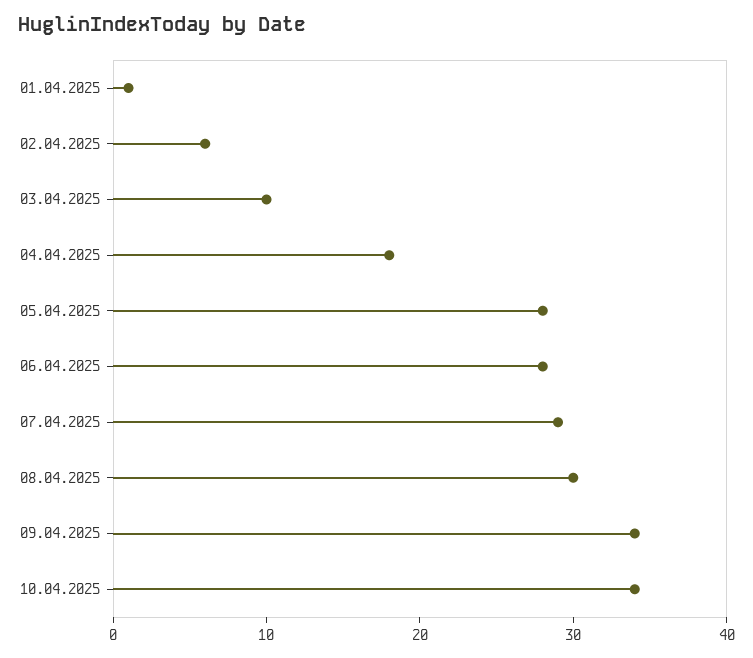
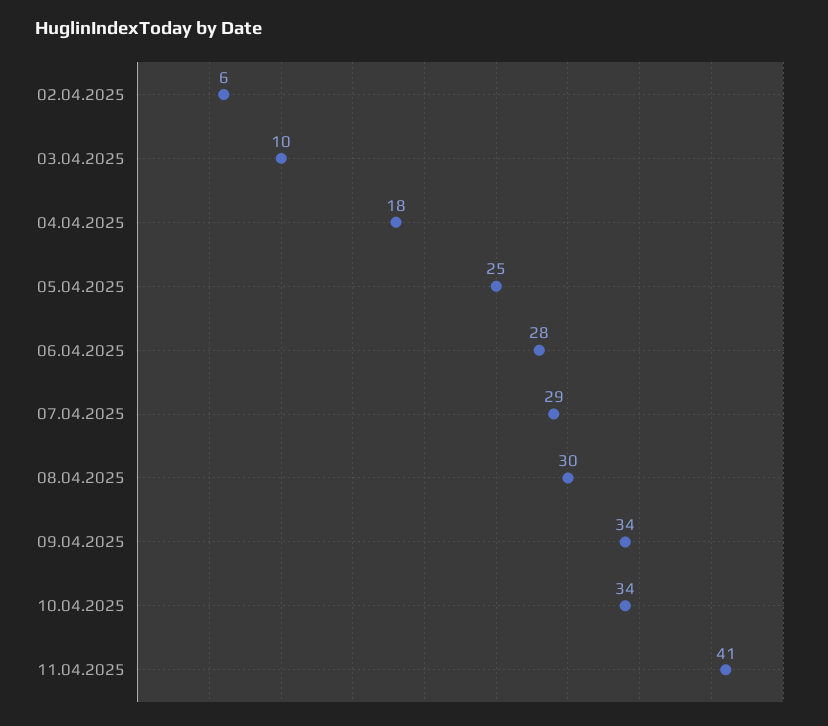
01.04.2025: 1 -> none
05.04.2025: 28 -> 25
11.04.2025: none -> 41

